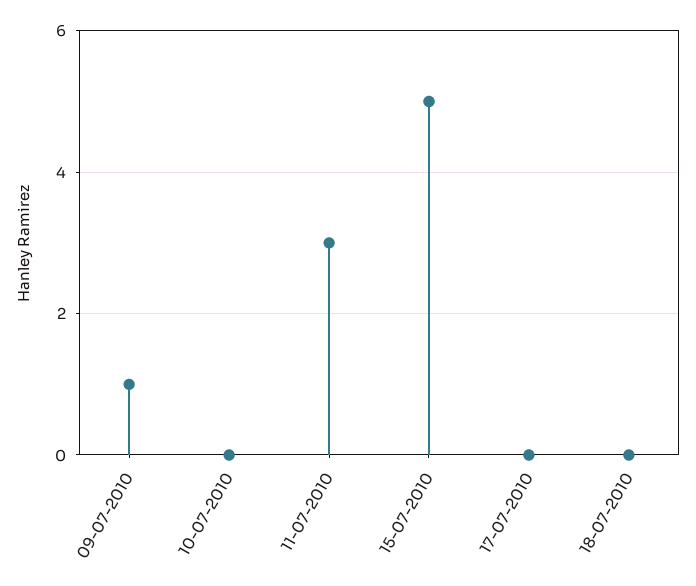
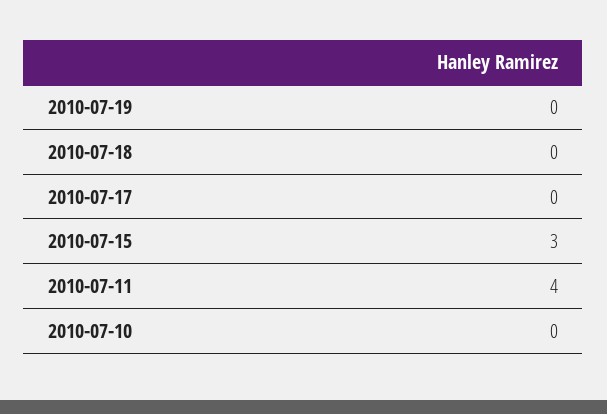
09-07-2010: 1 -> none
11-07-2010: 3 -> 4
15-07-2010: 5 -> 3
2010-07-19: none -> 0

